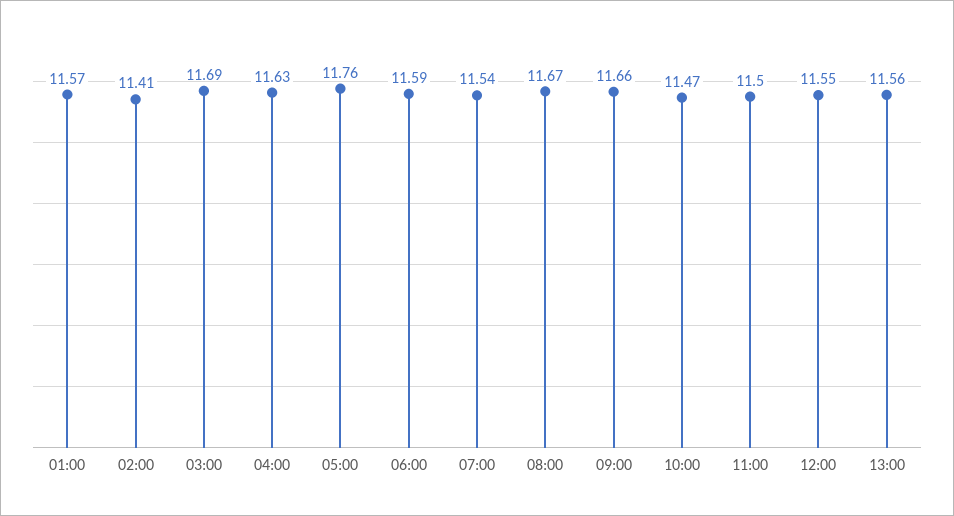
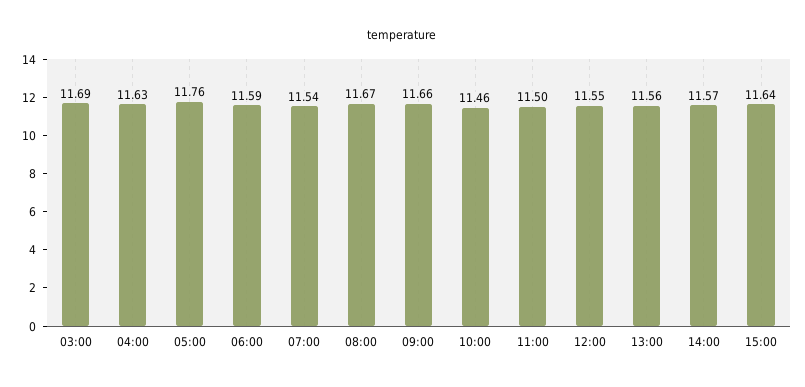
01:00: 11.57 -> none
02:00: 11.41 -> none
10:00: 11.47 -> 11.46
14:00: none -> 11.57
15:00: none -> 11.64

